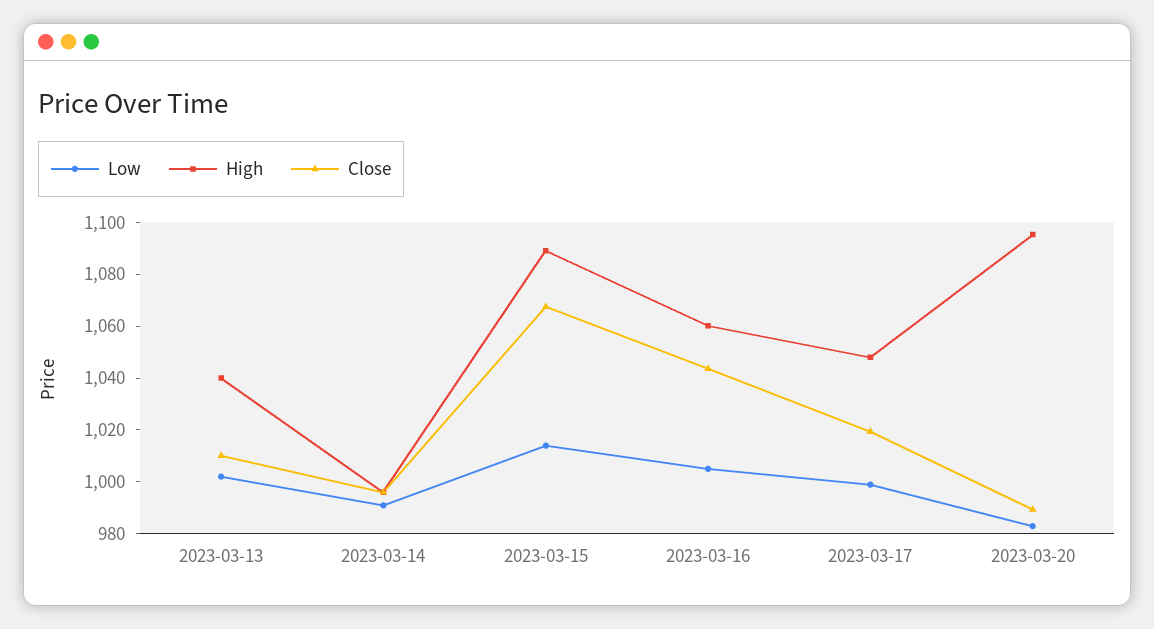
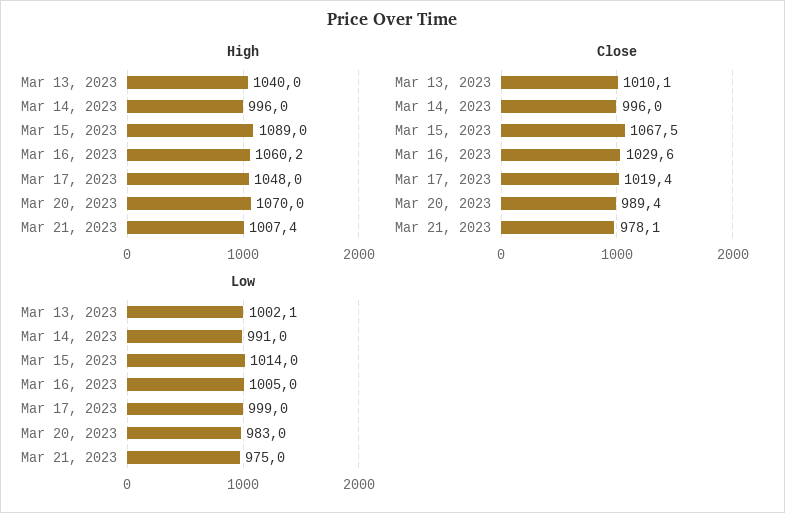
Close, 2023-03-16: 1045 -> 1029.6
High, 2023-03-20: 1095 -> 1070
High, Mar 21, 2023: none -> 1007.4
Close, Mar 21, 2023: none -> 978.1
Low, Mar 21, 2023: none -> 975

